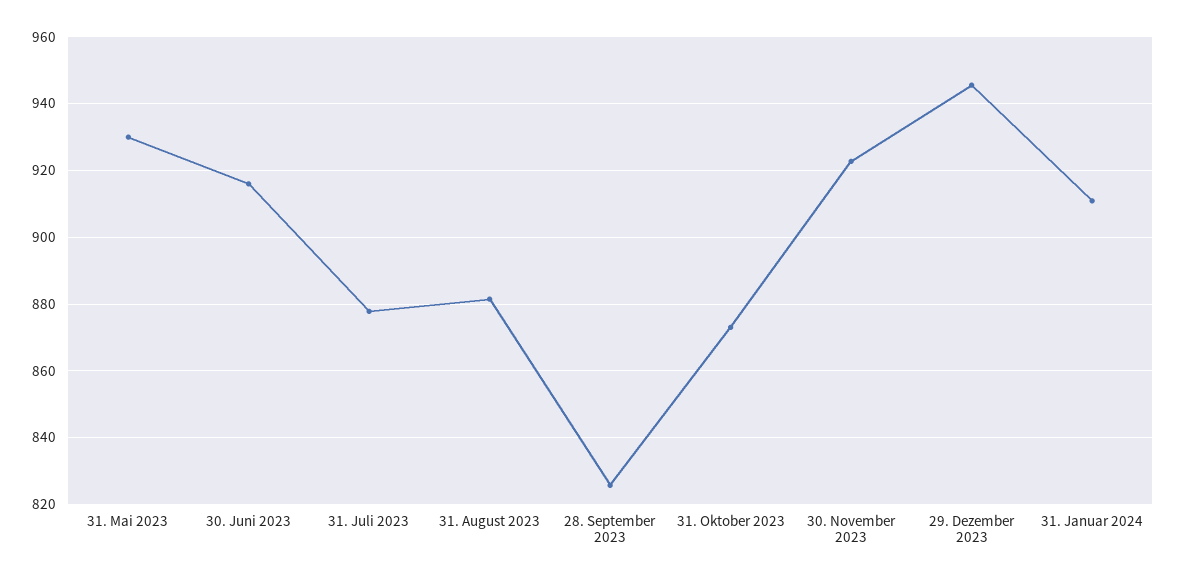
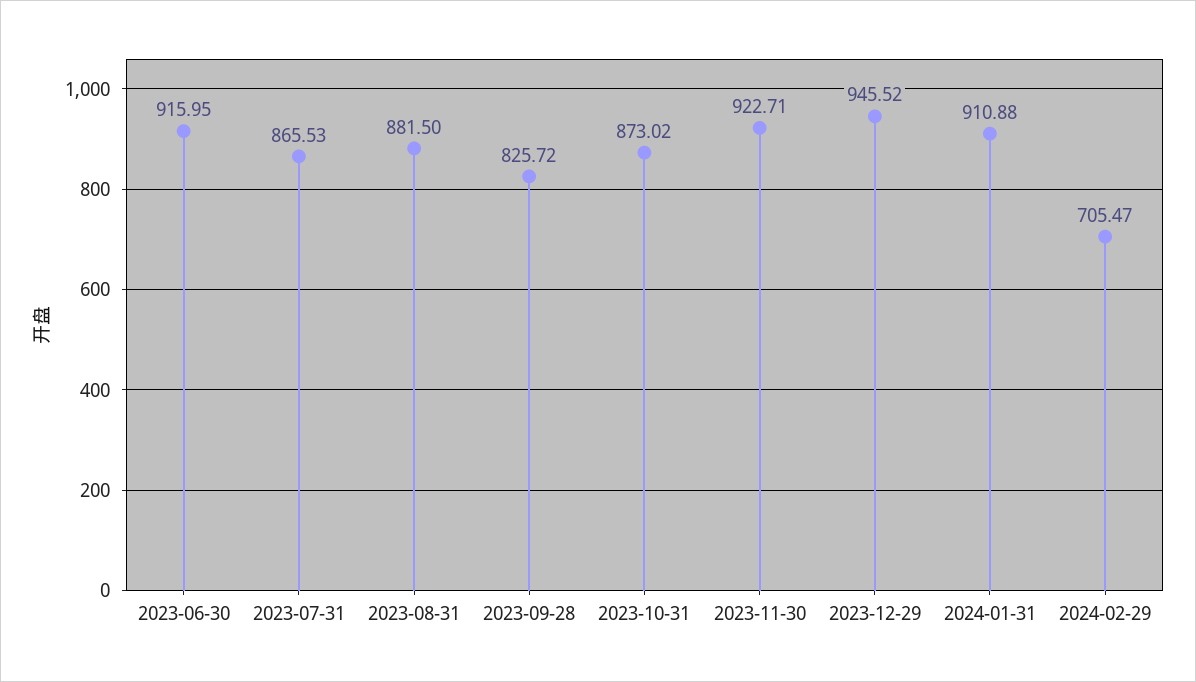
31. Mai 2023: 930 -> none
31. Juli 2023: 878 -> 865.53
2024-02-29: none -> 705.47

